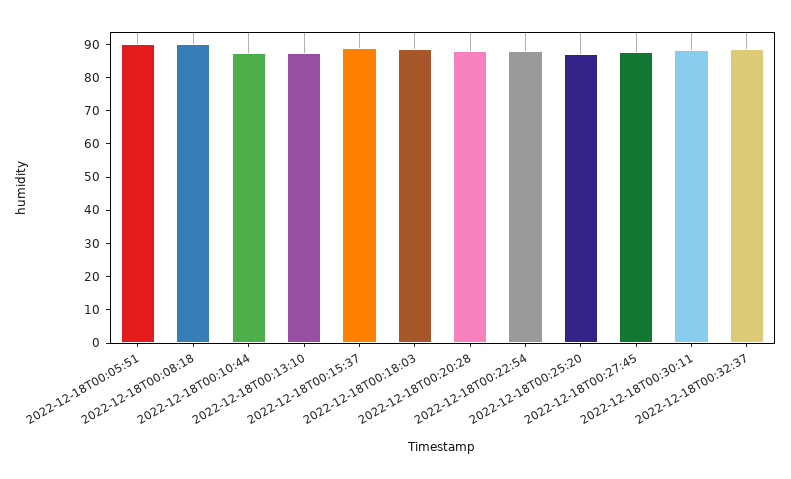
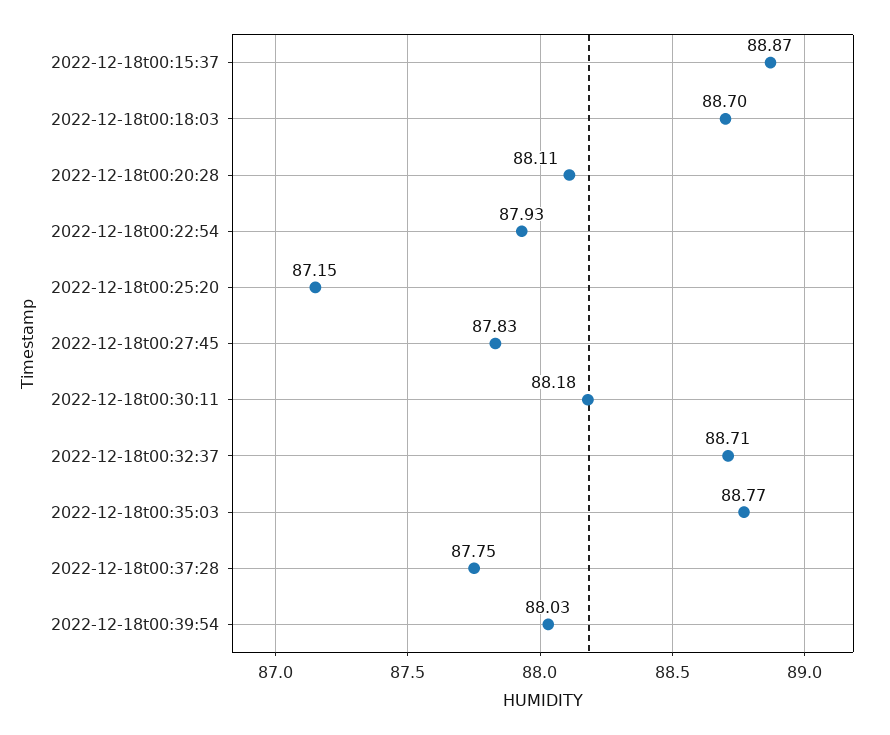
2022-12-18T00:05:51: 90 -> none
2022-12-18T00:08:18: 90 -> none
2022-12-18T00:10:44: 87.5 -> none
2022-12-18T00:13:10: 87.5 -> none
2022-12-18t00:35:03: none -> 88.77
2022-12-18t00:37:28: none -> 87.75
2022-12-18t00:39:54: none -> 88.03

